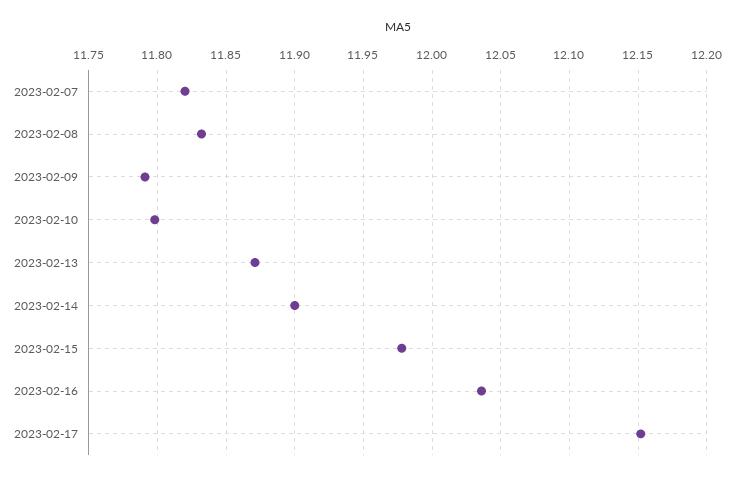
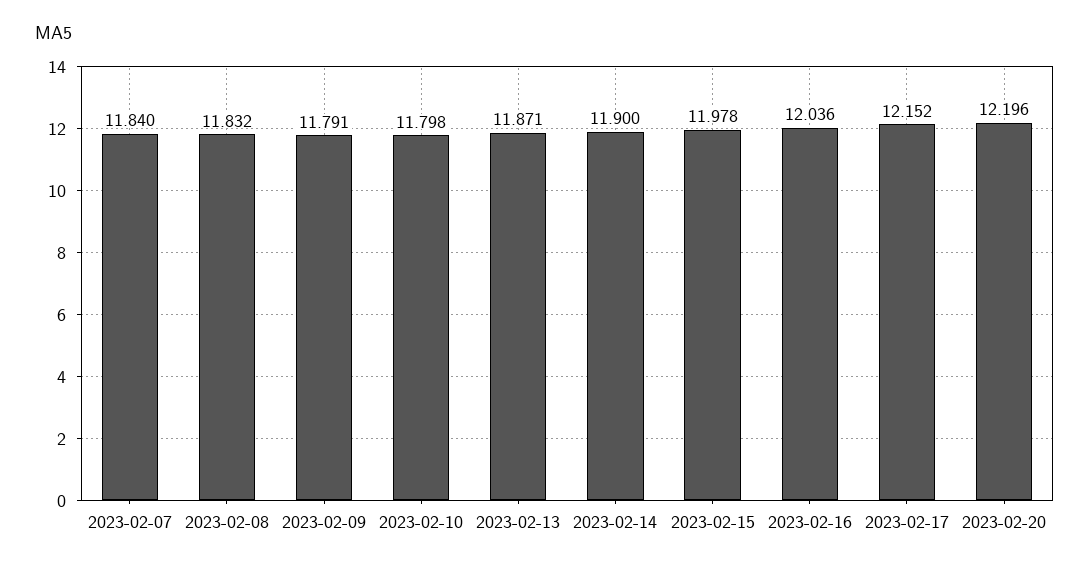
2023-02-07: 11.82 -> 11.84
2023-02-20: none -> 12.196

